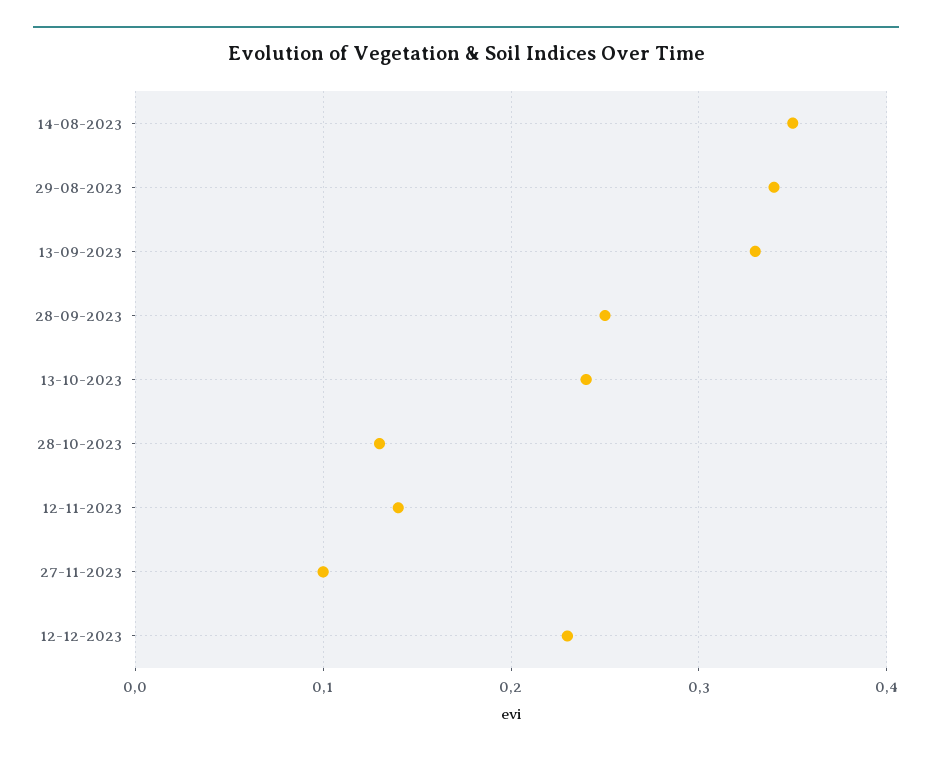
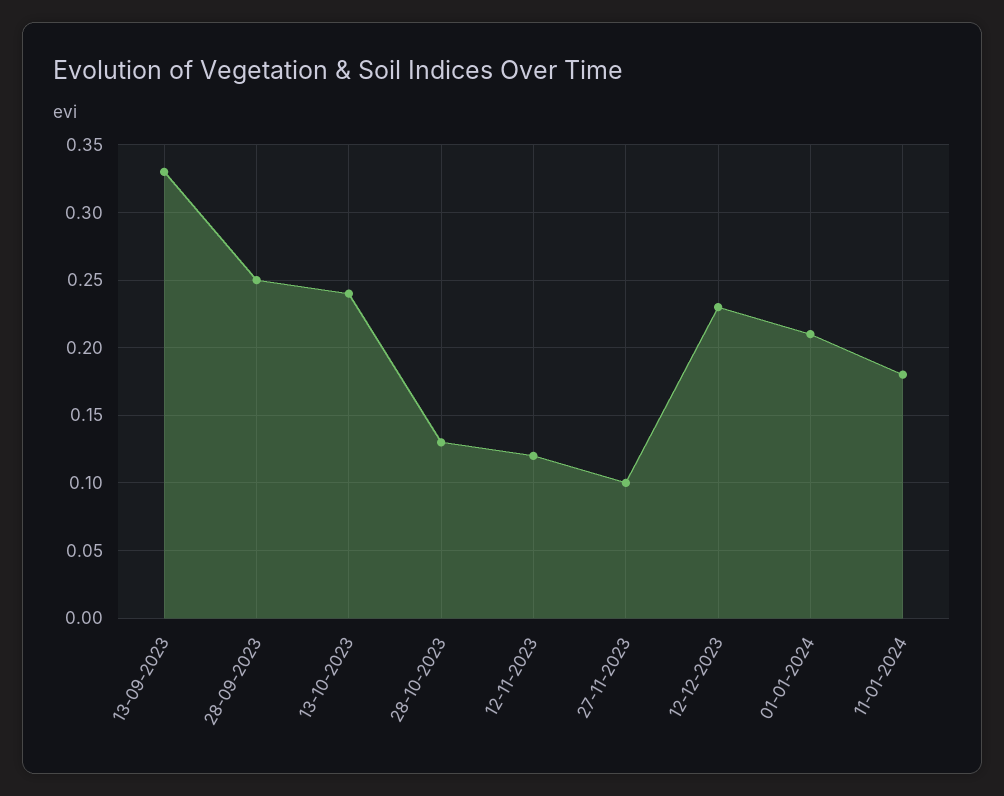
14-08-2023: 0.35 -> none
29-08-2023: 0.34 -> none
12-11-2023: 0.14 -> 0.12
01-01-2024: none -> 0.21
11-01-2024: none -> 0.18

